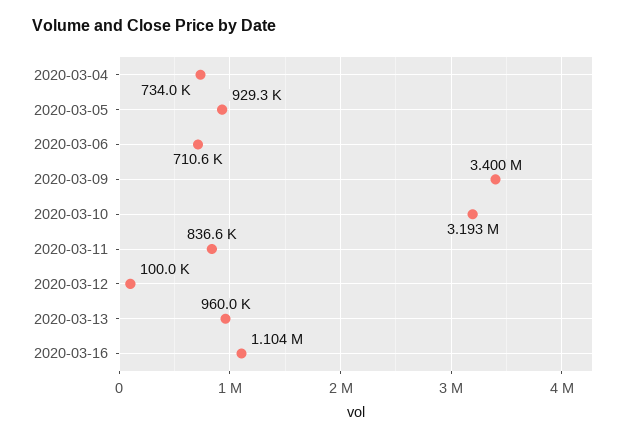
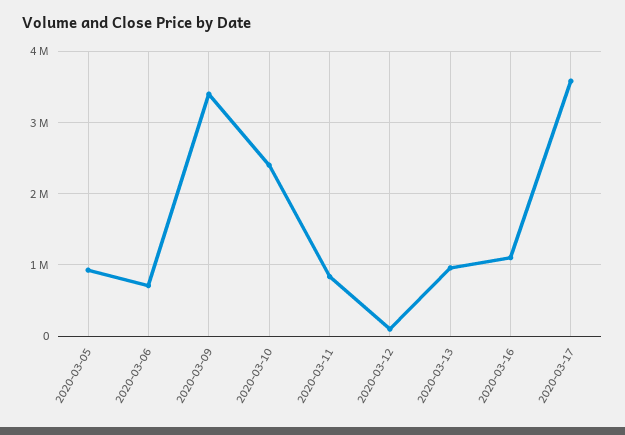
2020-03-04: 734000 -> none
2020-03-10: 3193000 -> 2400000
2020-03-17: none -> 3600000

